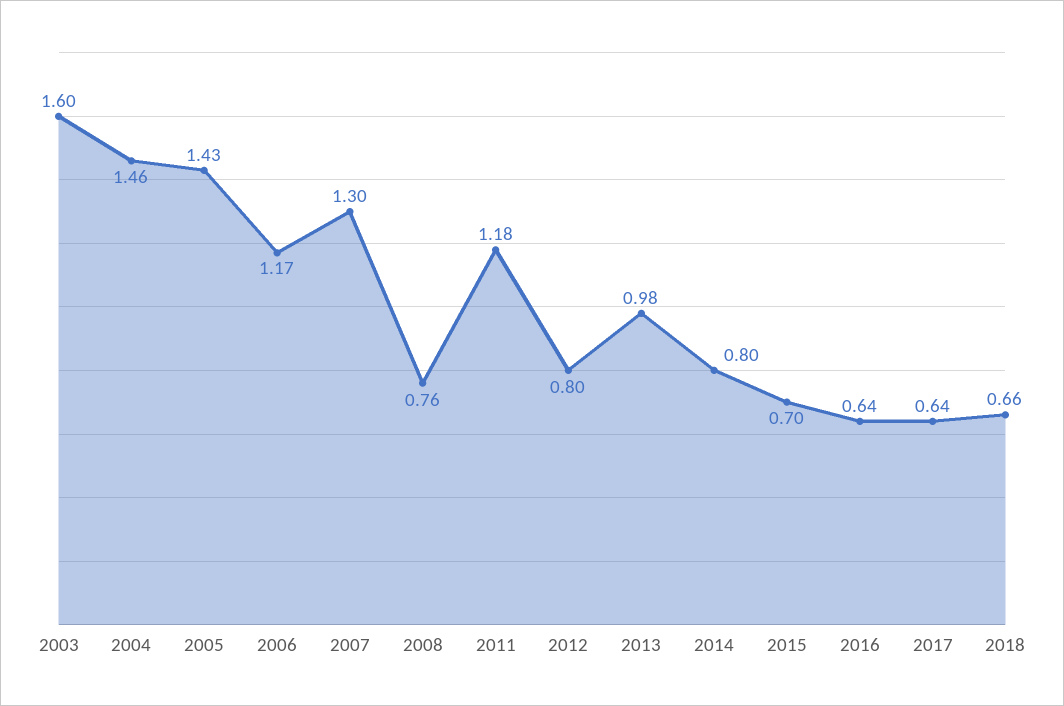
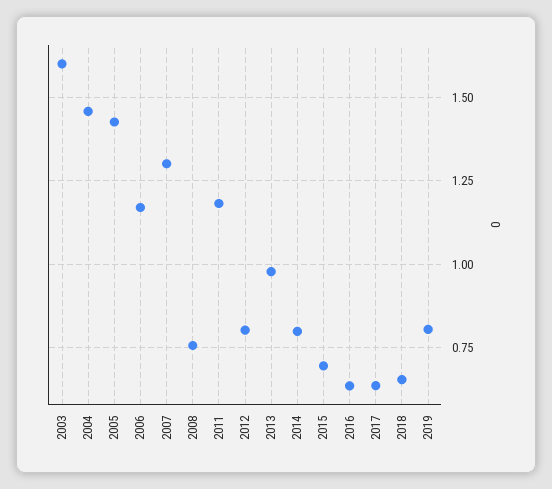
2019: none -> 0.8

